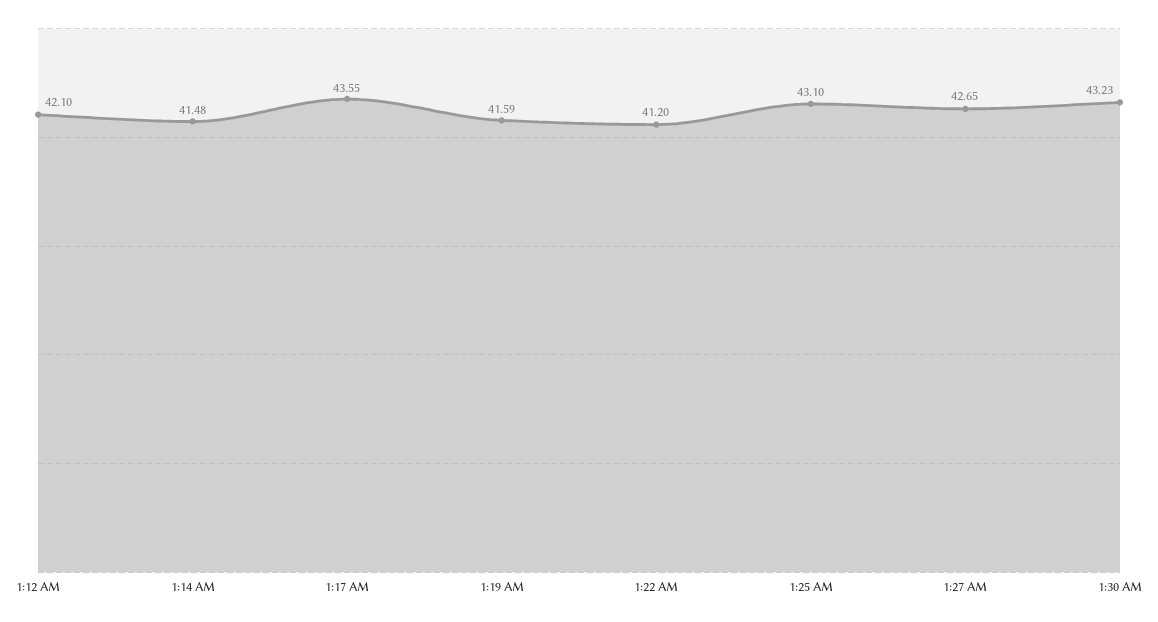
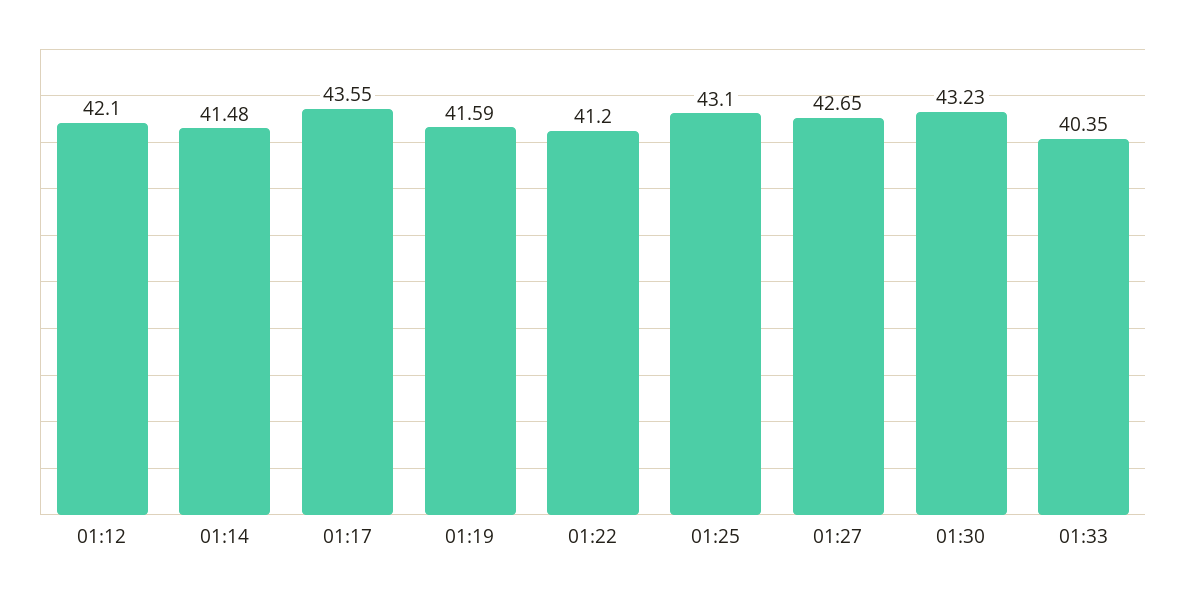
01:33: none -> 40.35

